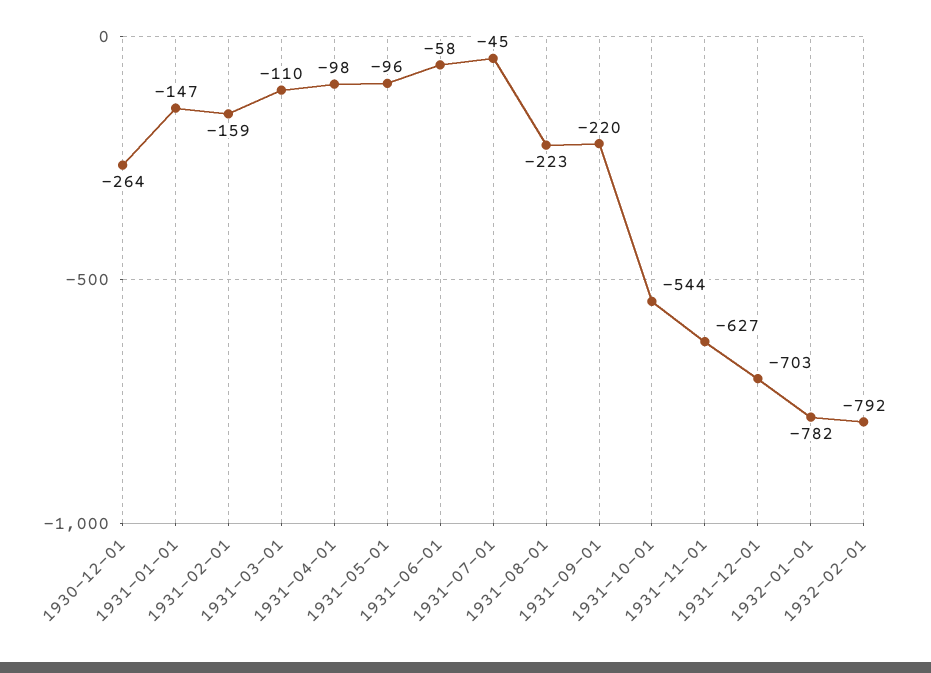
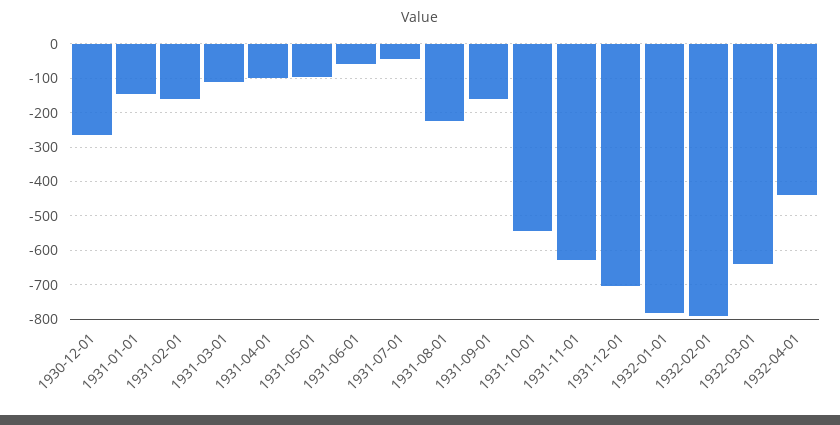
1931-09-01: -220 -> -160
1932-03-01: none -> -640
1932-04-01: none -> -440

